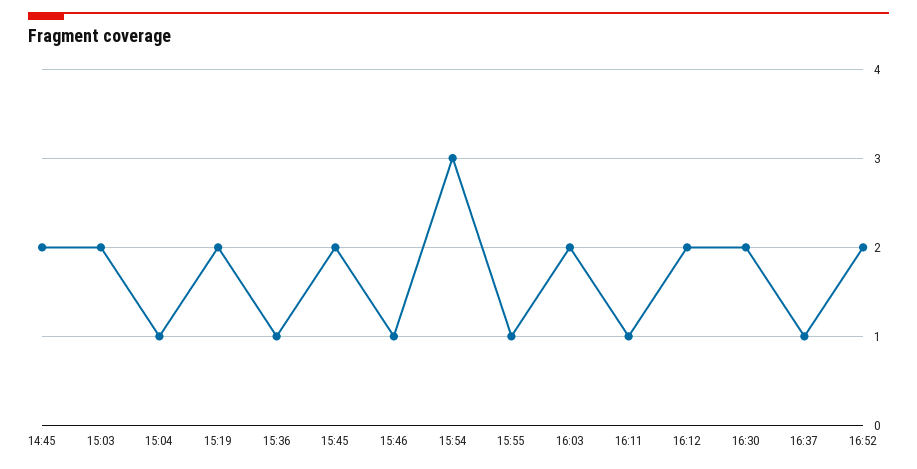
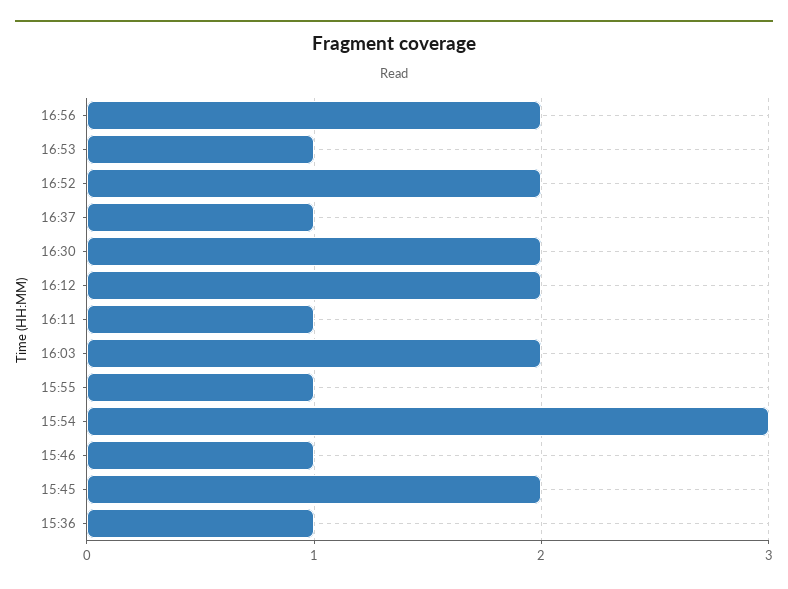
14:45: 2 -> none
15:03: 2 -> none
15:04: 1 -> none
15:19: 2 -> none
16:56: none -> 2
16:53: none -> 1

